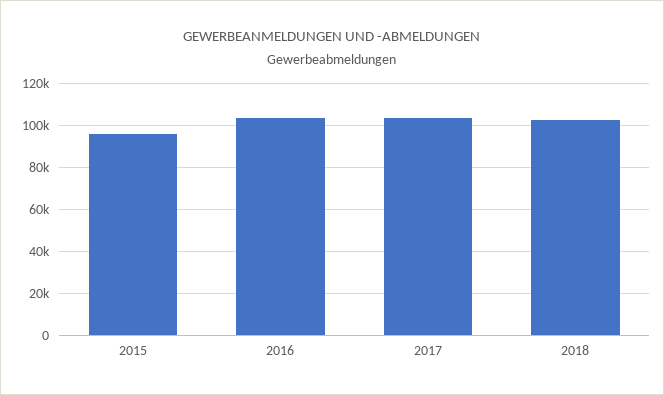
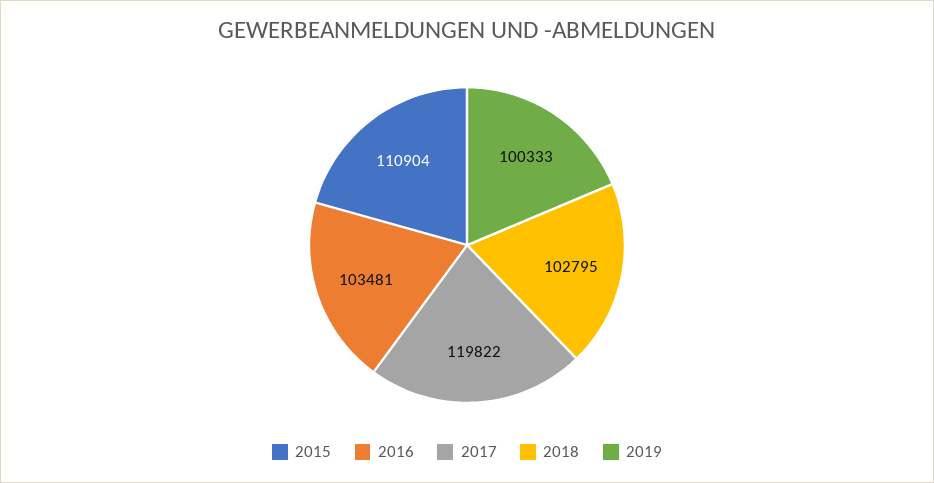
2015: 95000 -> 110904
2017: 105000 -> 119822
2019: none -> 100333

